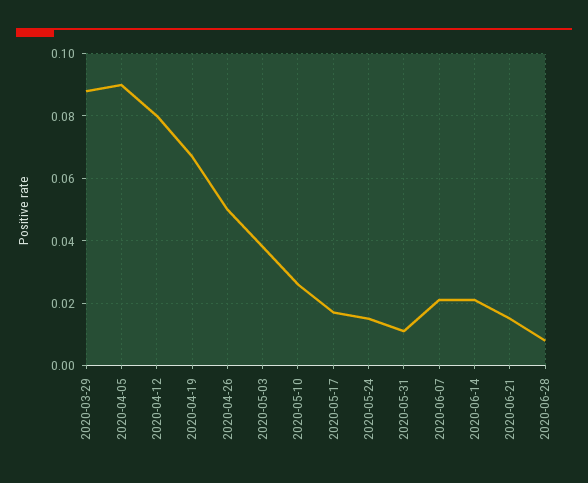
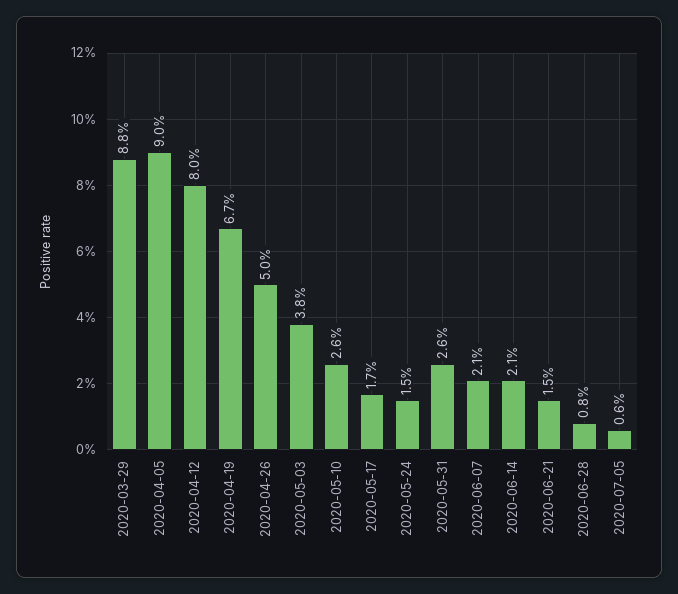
2020-05-31: 0.01 -> 0.026
2020-07-05: none -> 0.006

